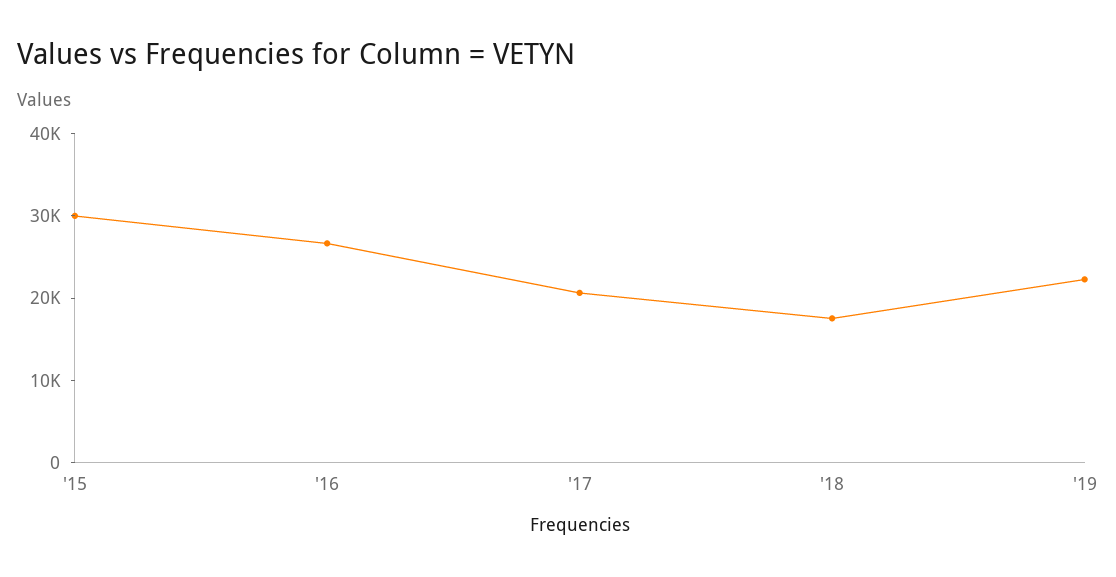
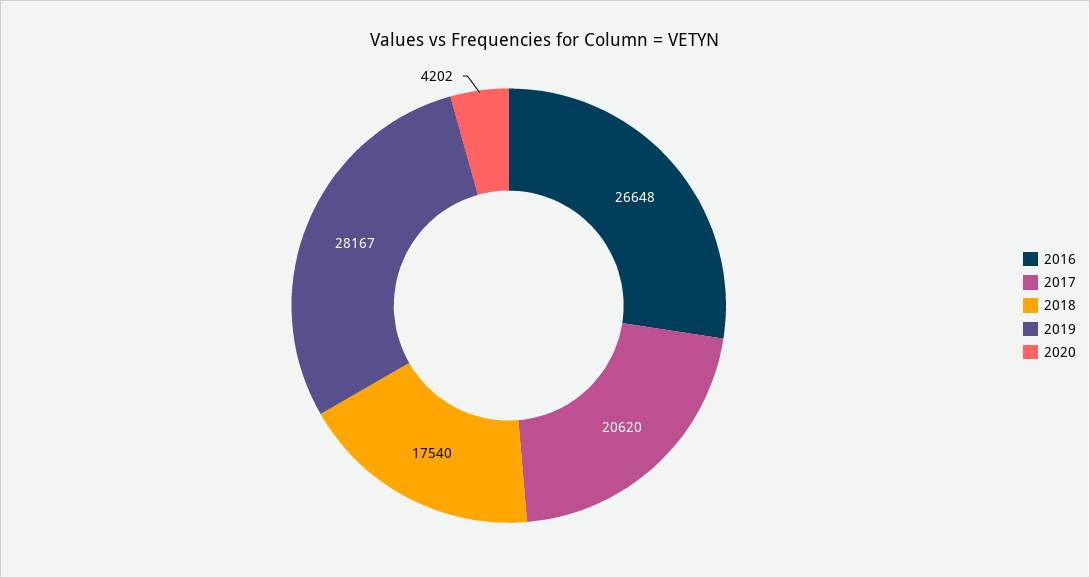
'15: 30000 -> none
'19: 22000 -> 28167
2020: none -> 4202

